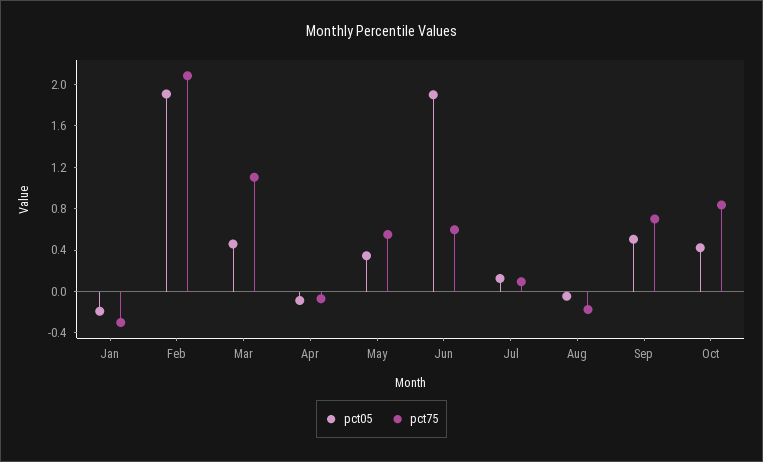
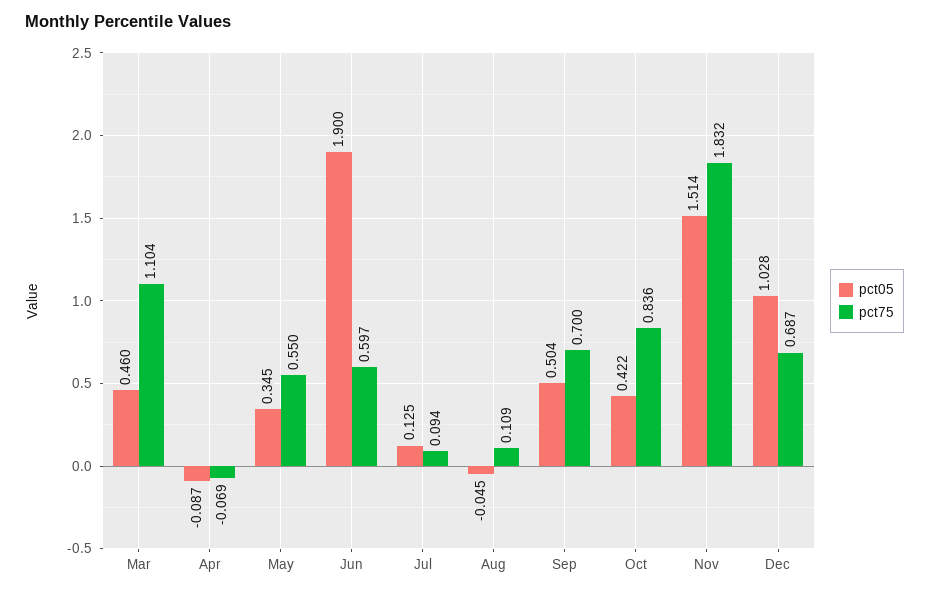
pct05, Jan: -0.2 -> none
pct75, Jan: -0.3 -> none
pct05, Feb: 1.9 -> none
pct75, Feb: 2.1 -> none
pct75, Aug: -0.2 -> 0.109
pct05, Nov: none -> 1.514
pct75, Nov: none -> 1.832
pct05, Dec: none -> 1.028
pct75, Dec: none -> 0.687

